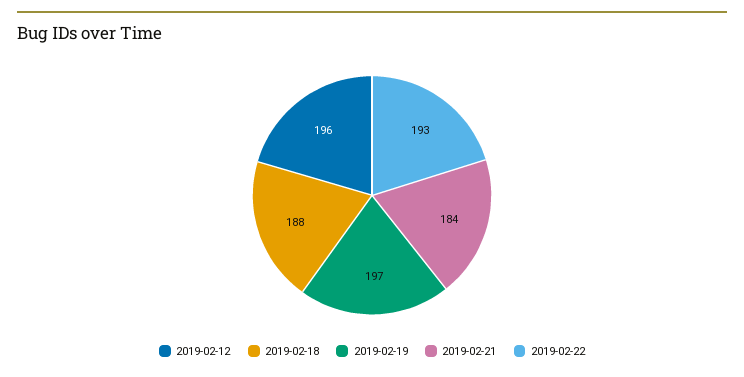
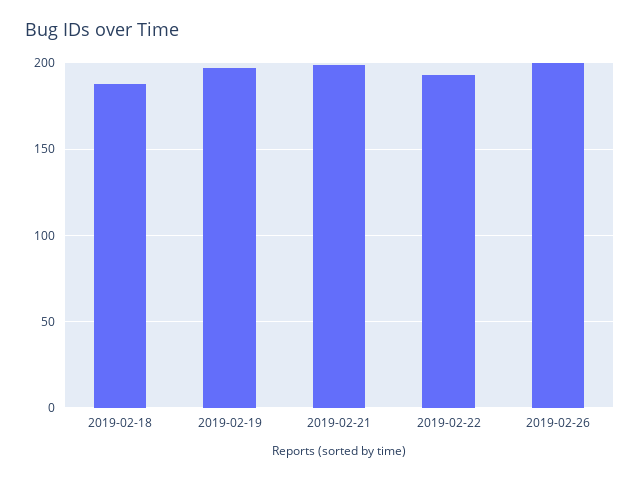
2019-02-12: 196 -> none
2019-02-21: 184 -> 200
2019-02-26: none -> 200

